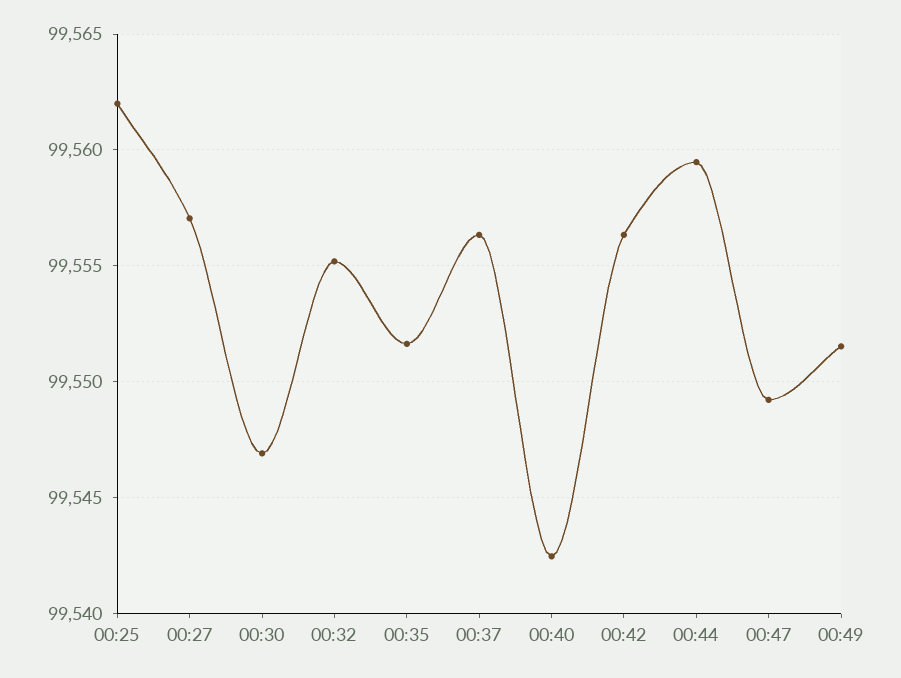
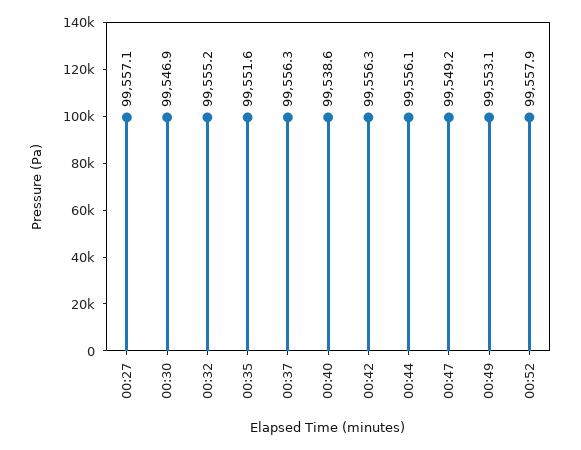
00:25: 99562 -> none
00:40: 99542.5 -> 99538.6
00:44: 99559.5 -> 99556.1
00:49: 99551.5 -> 99553.1
00:52: none -> 99557.9

